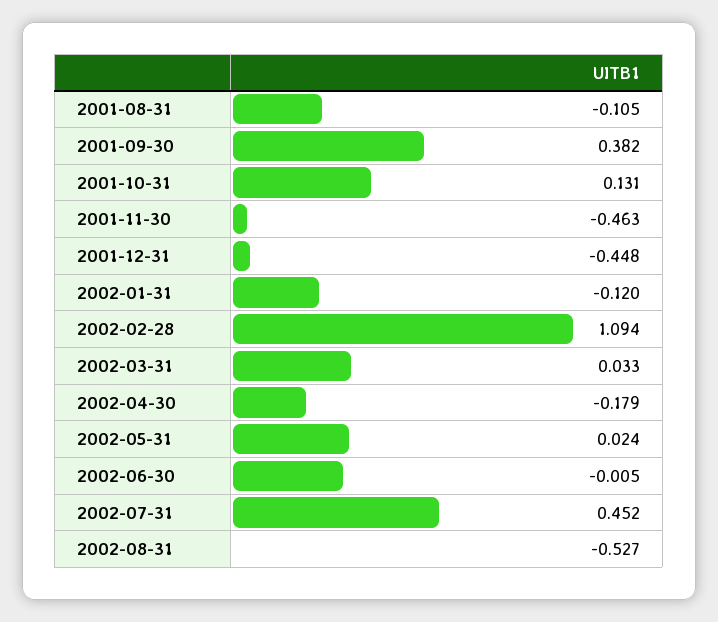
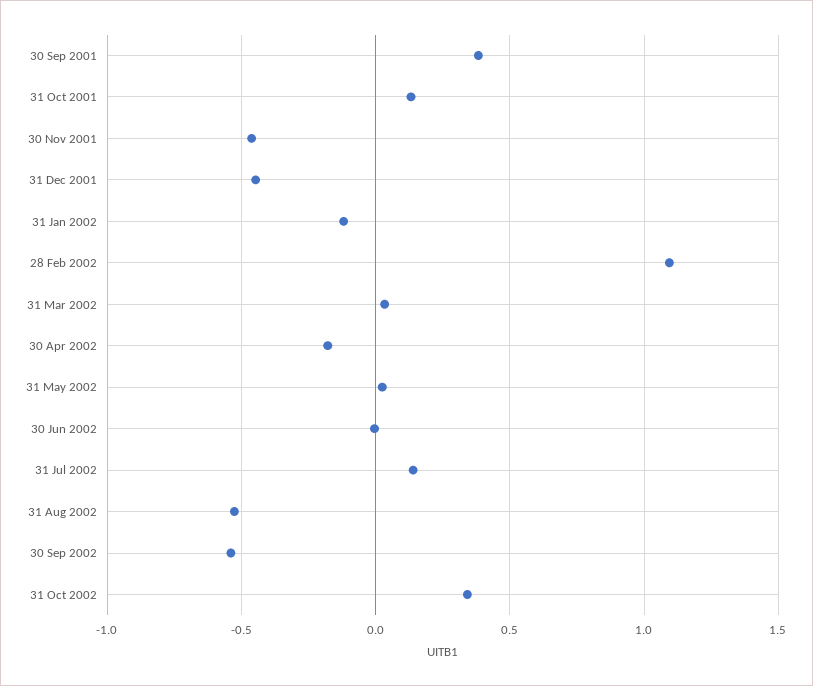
2001-08-31: -0.105 -> none
2002-07-31: 0.452 -> 0.15
30 Sep 2002: none -> -0.55
31 Oct 2002: none -> 0.35

